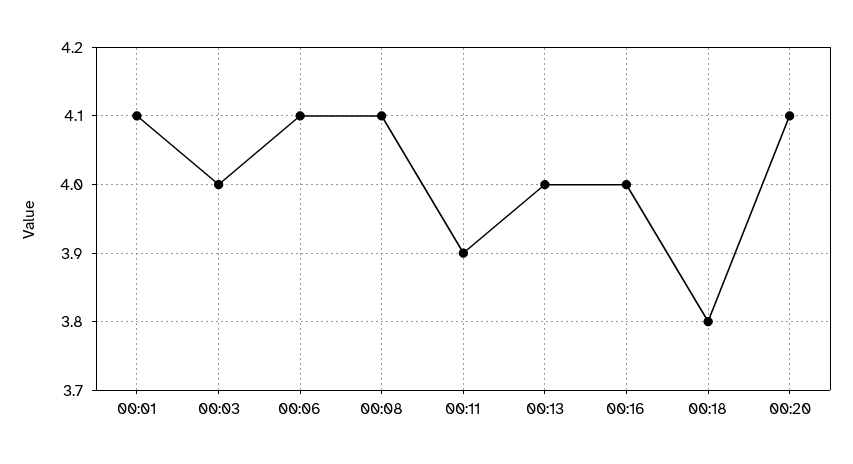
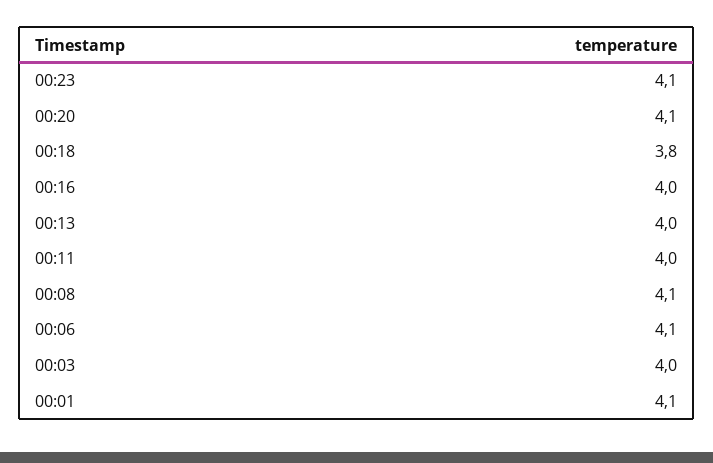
00:11: 3.9 -> 4
00:23: none -> 4.1

